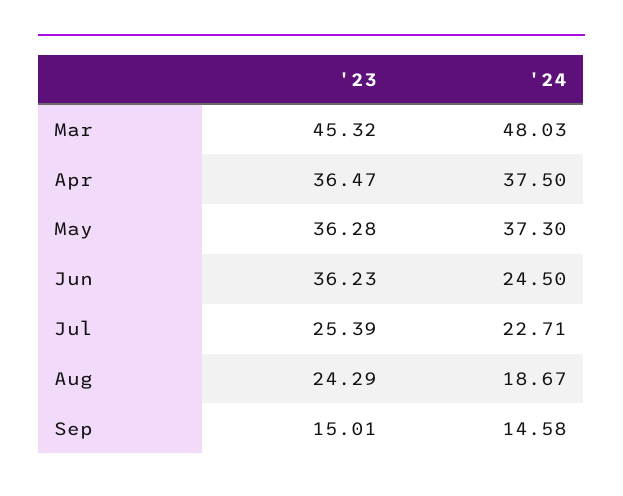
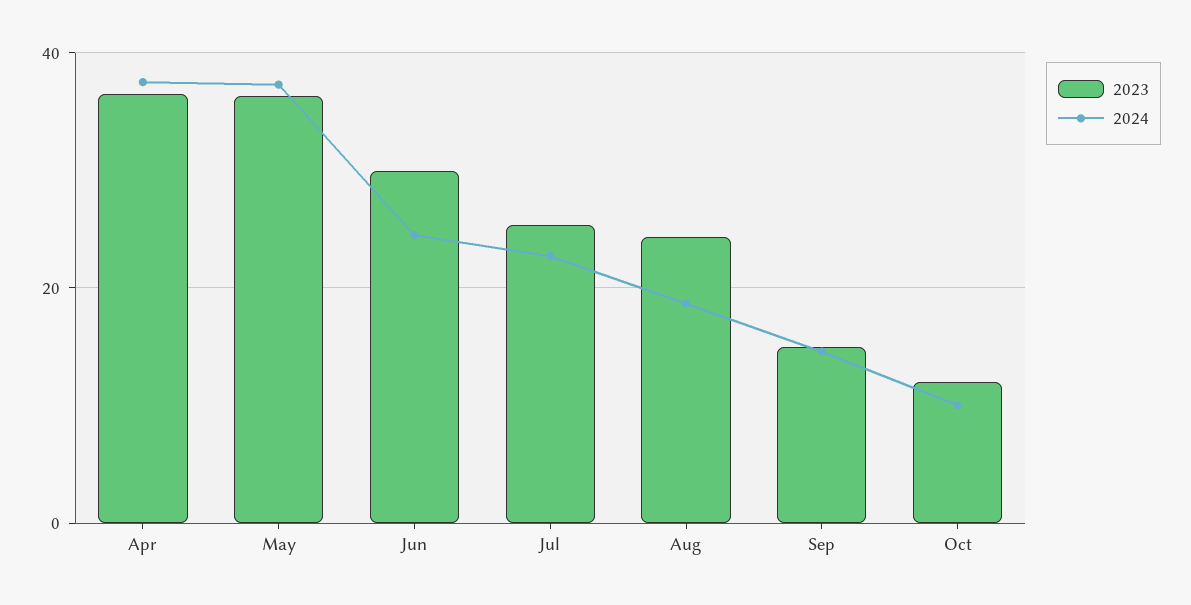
'23, Mar: 45.32 -> none
'24, Mar: 48.03 -> none
'23, Jun: 36.23 -> 30
'23, Oct: none -> 12
'24, Oct: none -> 10

